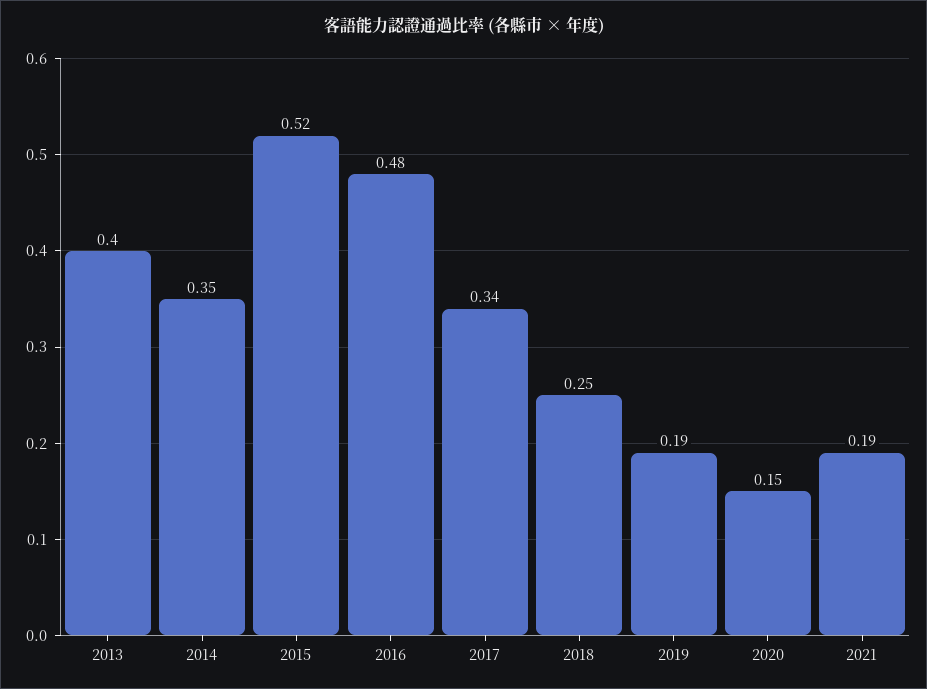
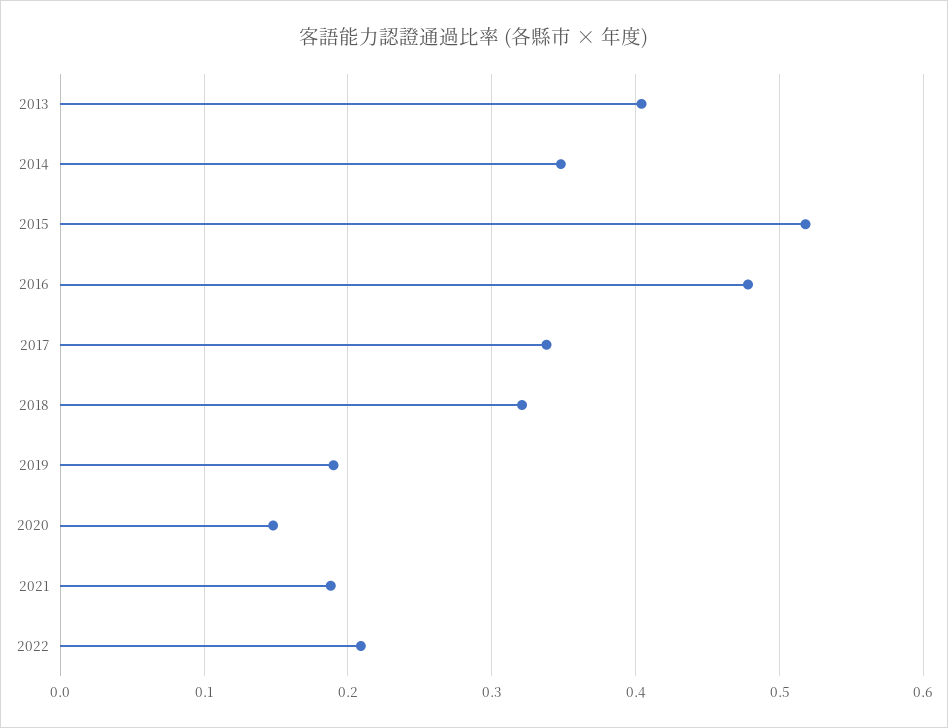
2018: 0.25 -> 0.32
2022: none -> 0.21

